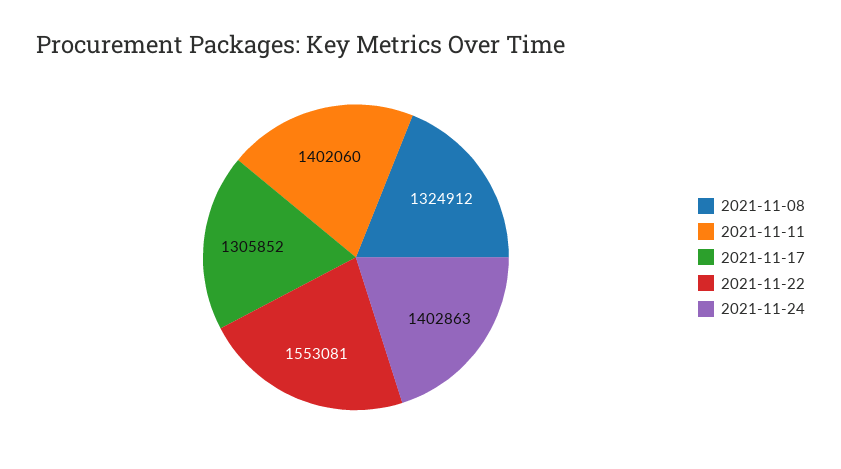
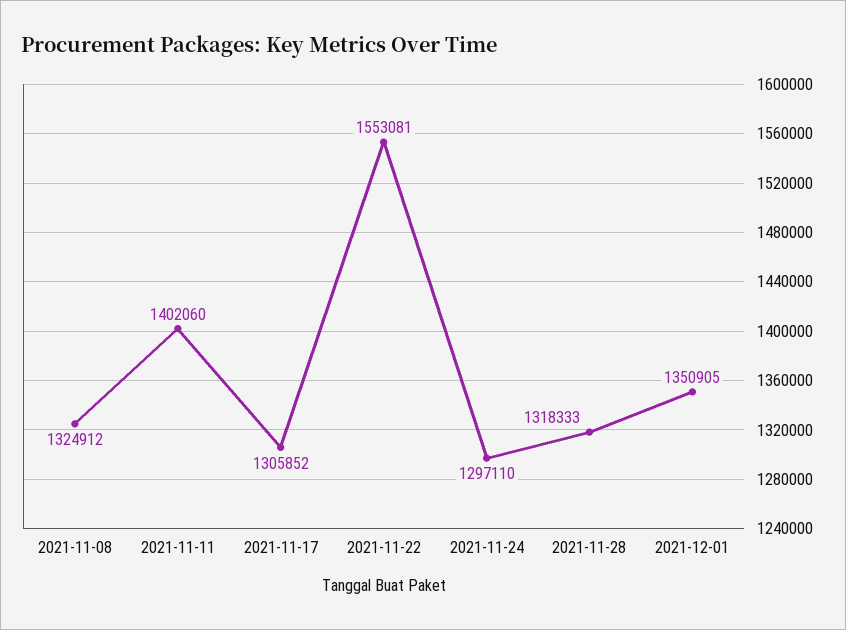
2021-11-24: 1402863 -> 1297110
2021-11-28: none -> 1318333
2021-12-01: none -> 1350905

